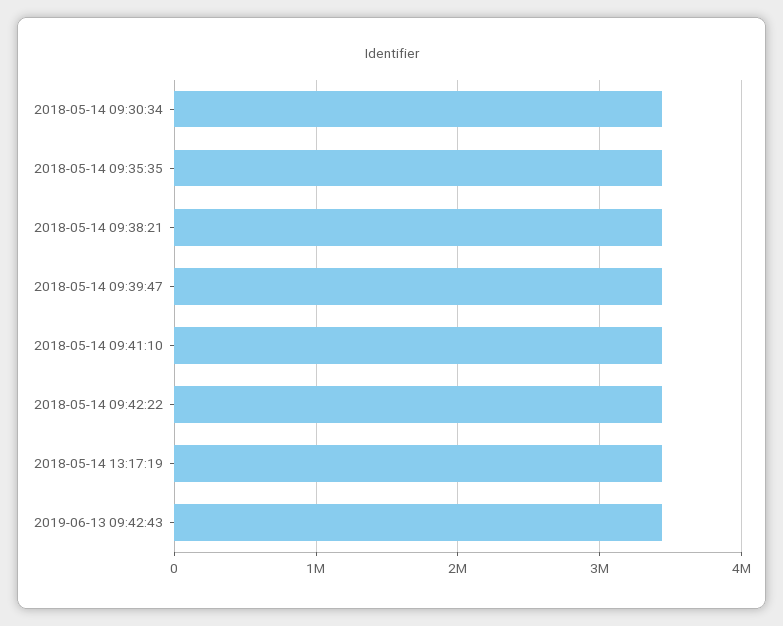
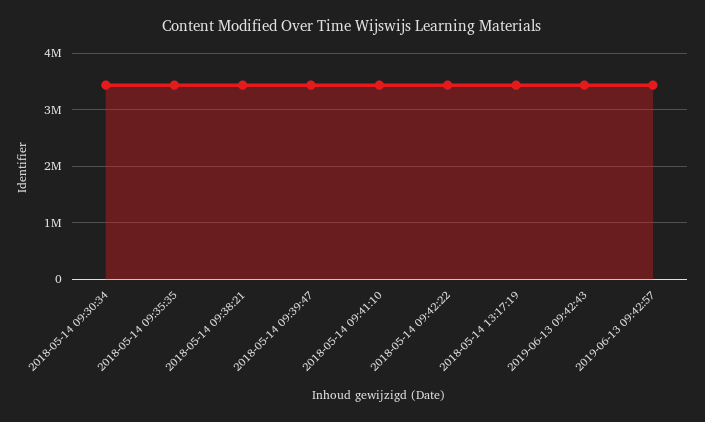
2019-06-13 09:42:57: none -> 3400000

